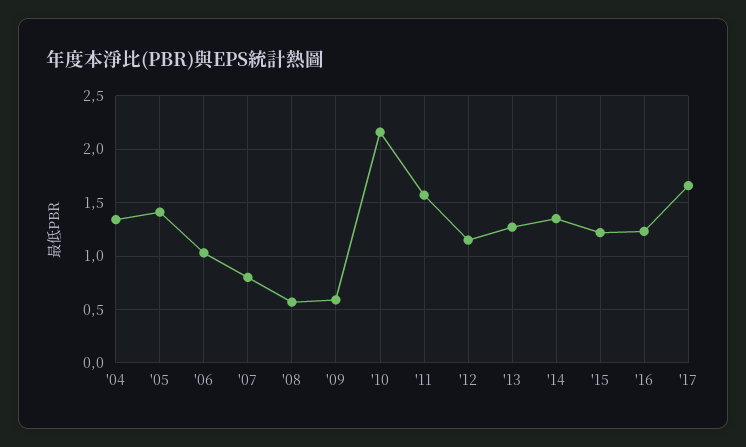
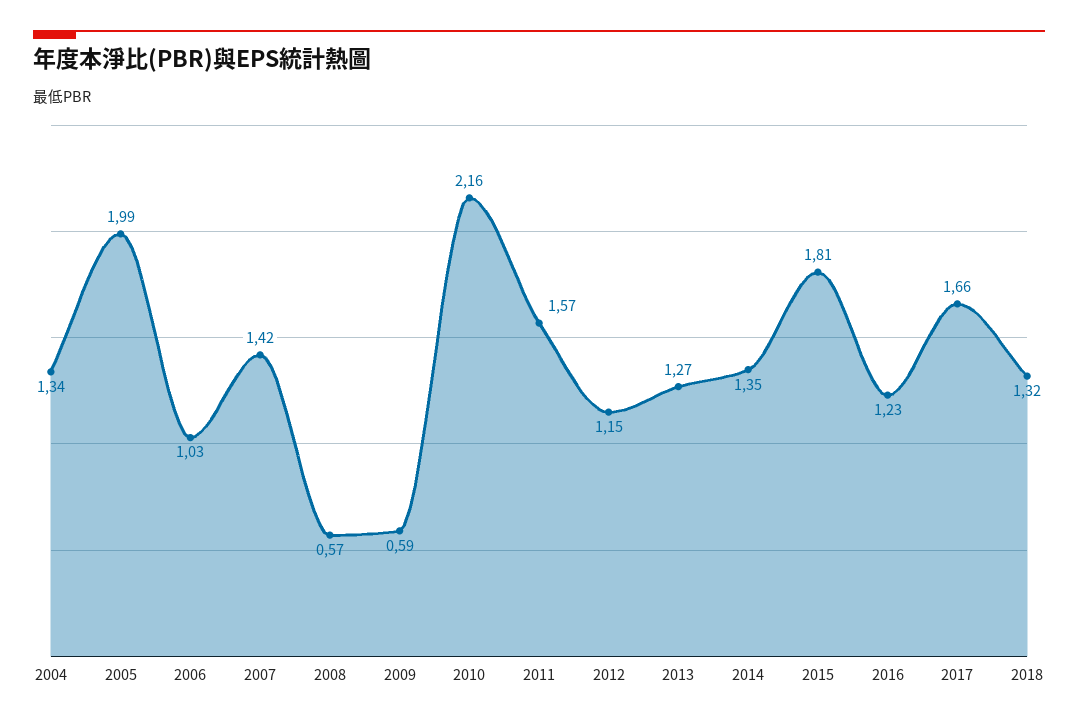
'05: 1.4 -> 1.99
'07: 0.8 -> 1.42
'15: 1.2 -> 1.81
2018: none -> 1.32

